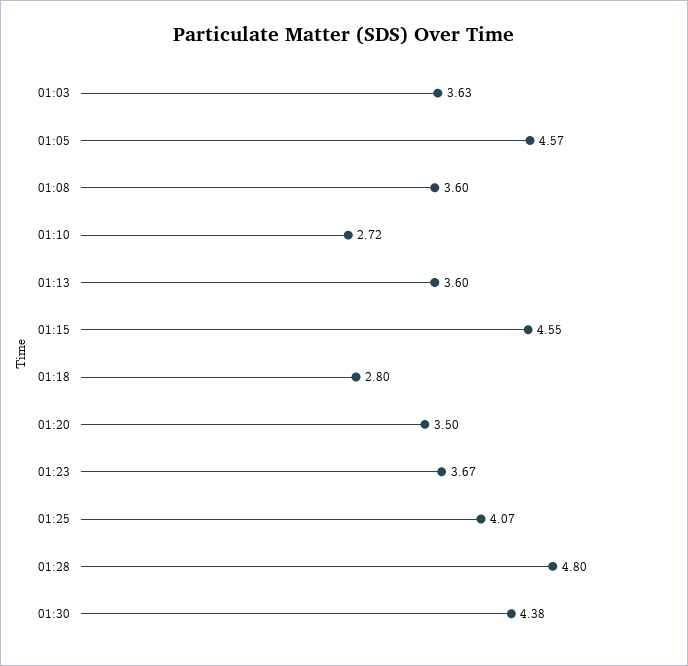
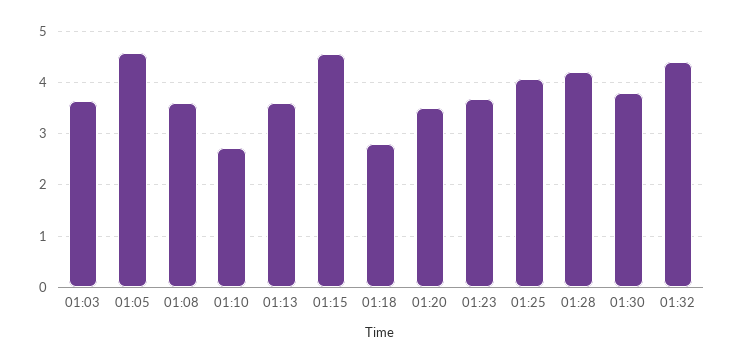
01:28: 4.8 -> 4.2
01:30: 4.38 -> 3.8
01:32: none -> 4.4

